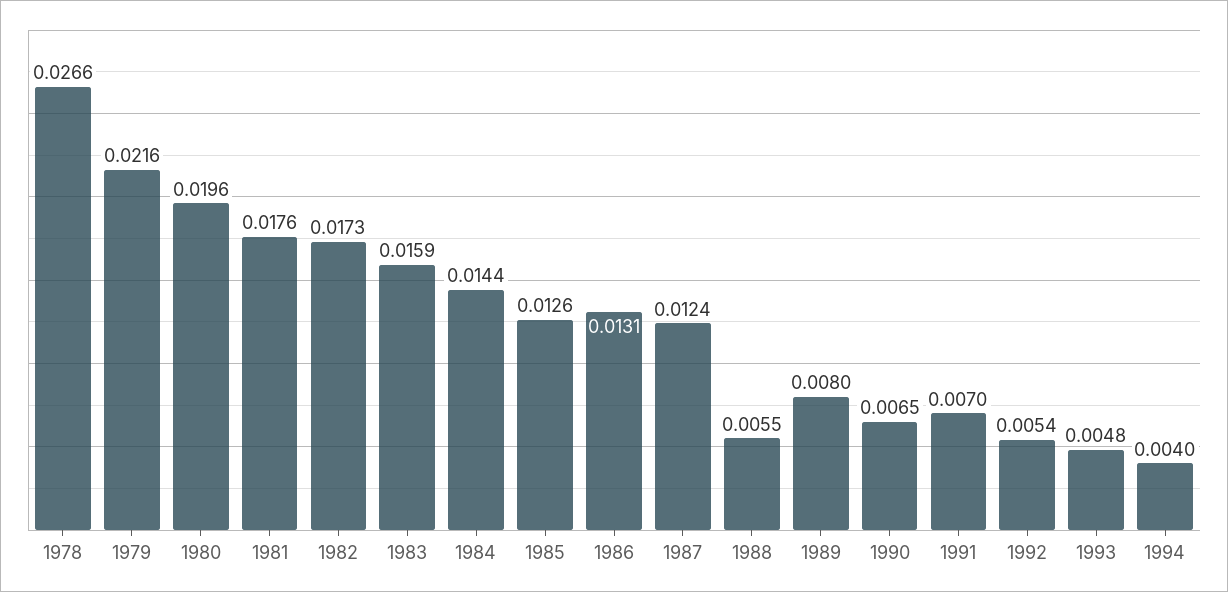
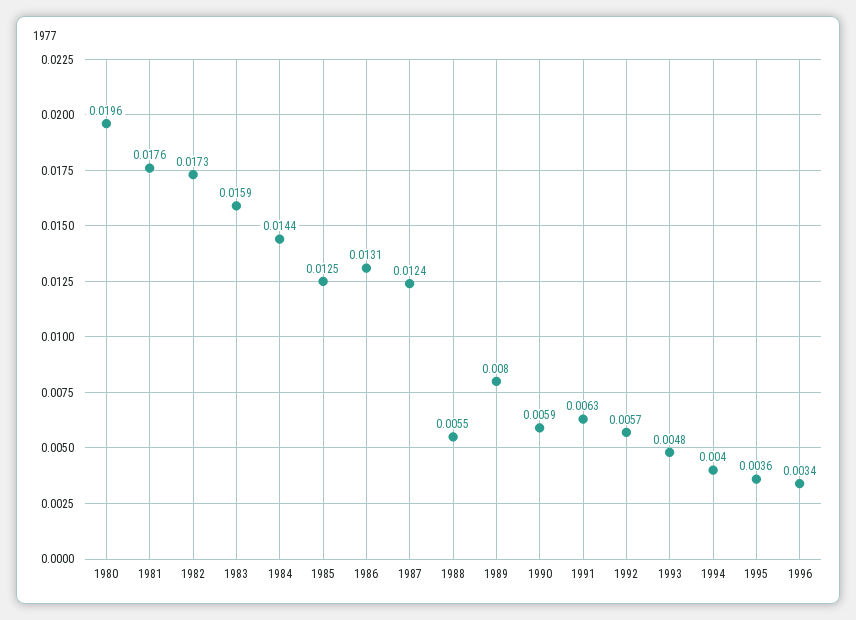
1978: 0.0266 -> none
1979: 0.0216 -> none
1985: 0.0126 -> 0.0125
1990: 0.0065 -> 0.0059
1991: 0.007 -> 0.0063
1992: 0.0054 -> 0.0057
1995: none -> 0.0036
1996: none -> 0.0034

